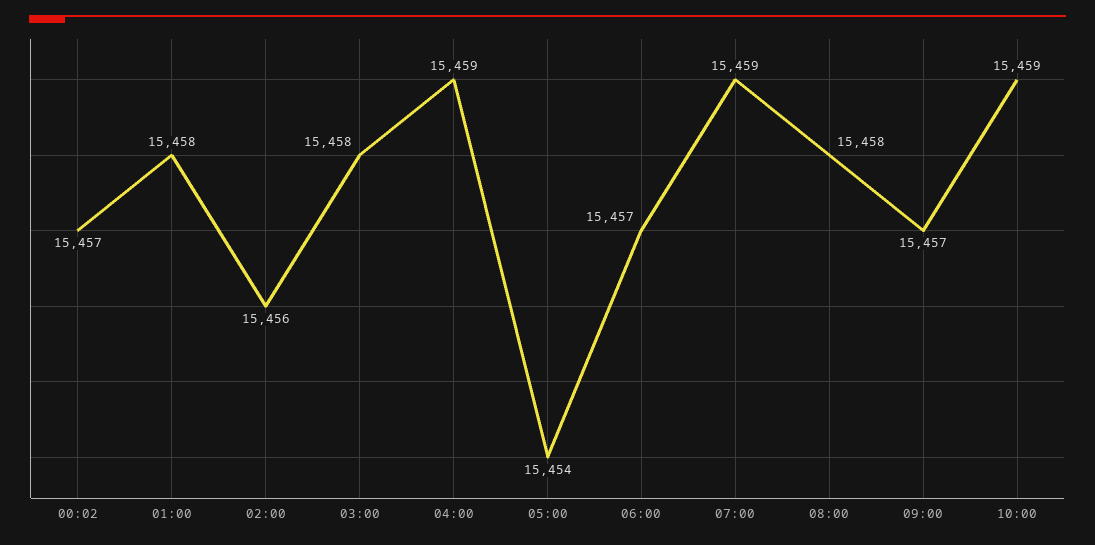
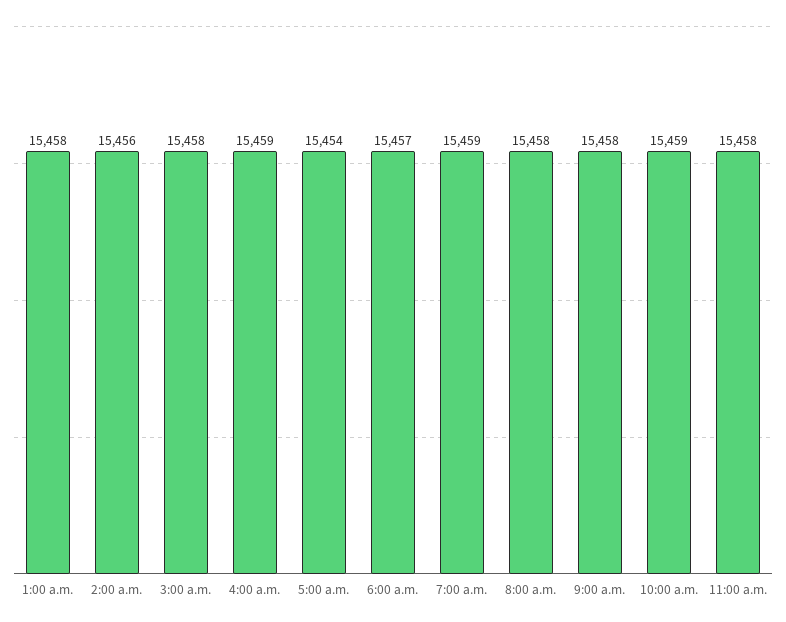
00:02: 15457 -> none
09:00: 15457 -> 15458
11:00 a.m.: none -> 15458

